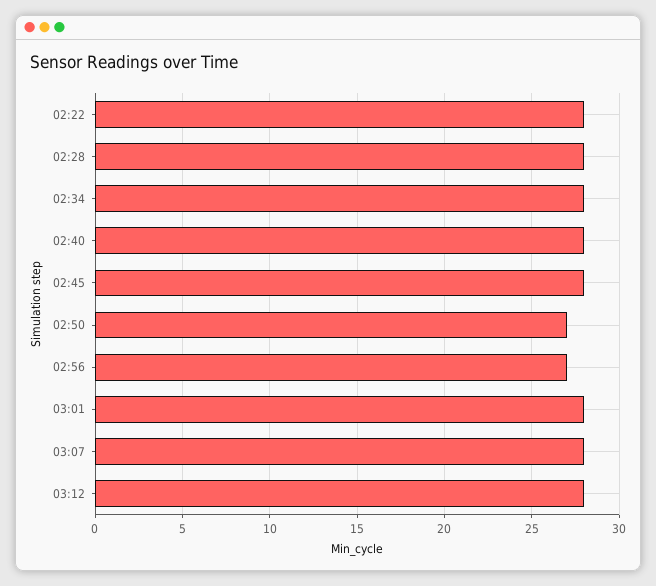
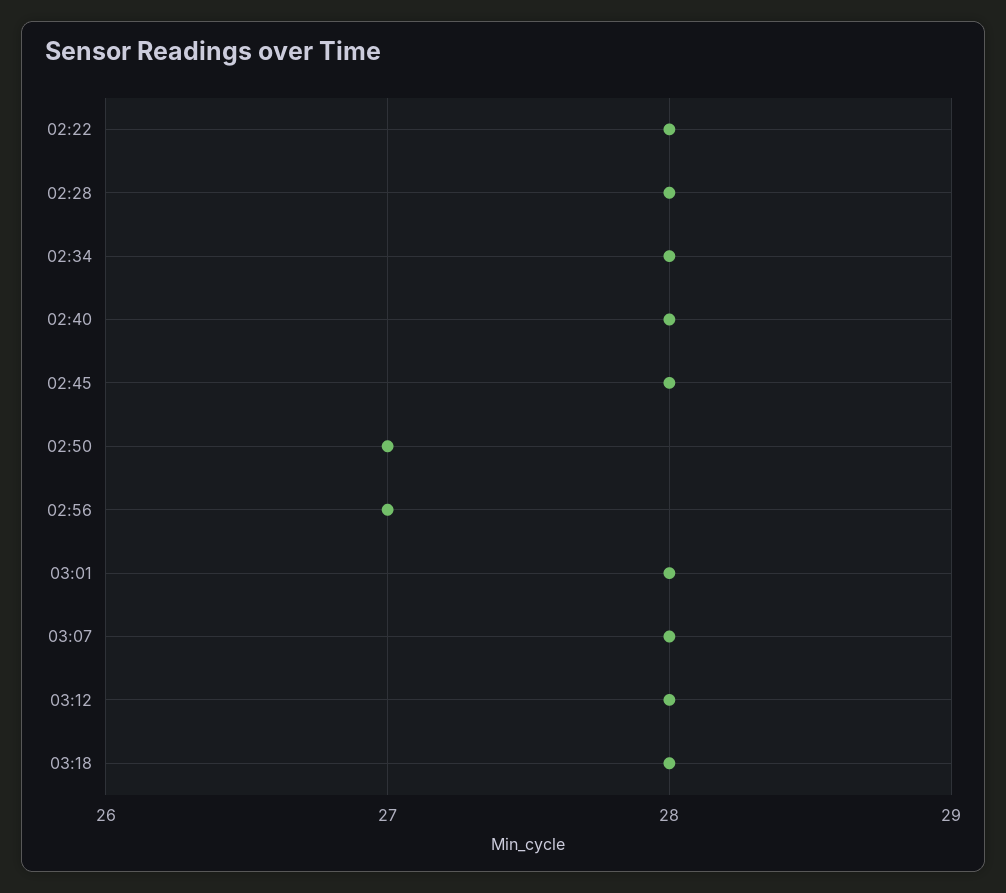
03:18: none -> 28

